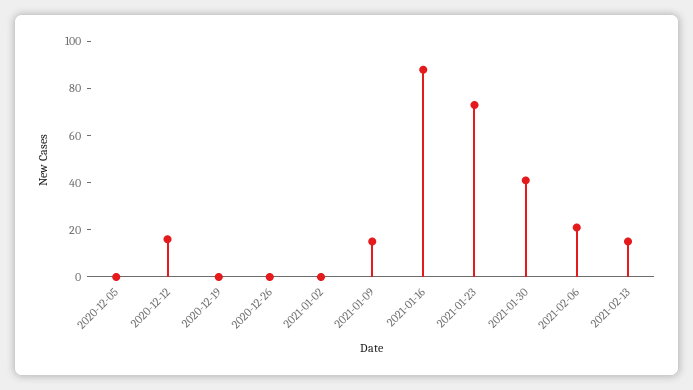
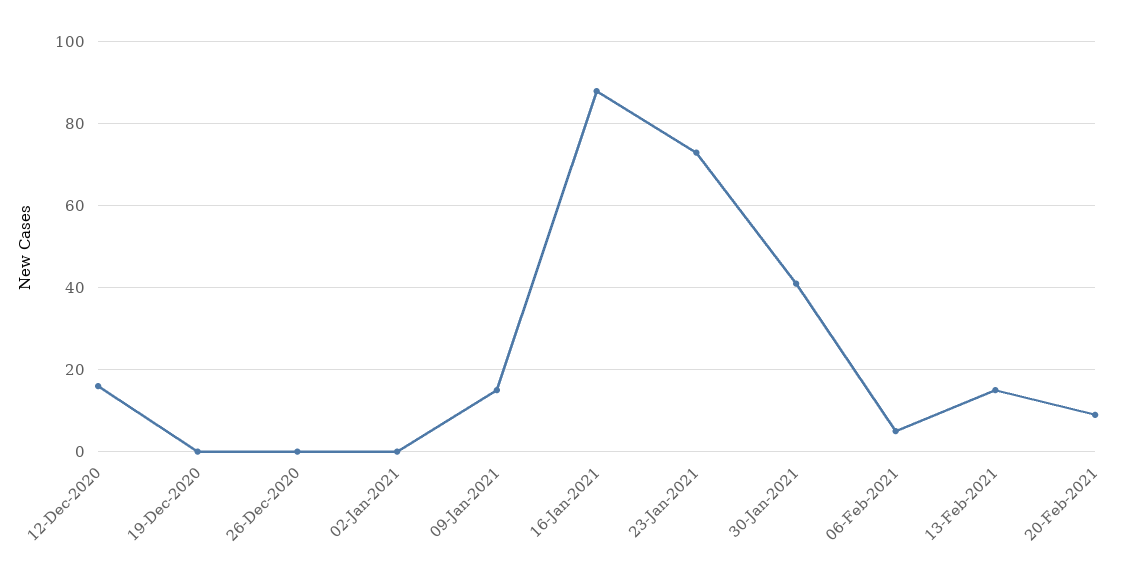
2020-12-05: 0 -> none
2021-02-06: 20 -> 5
20-Feb-2021: none -> 10

